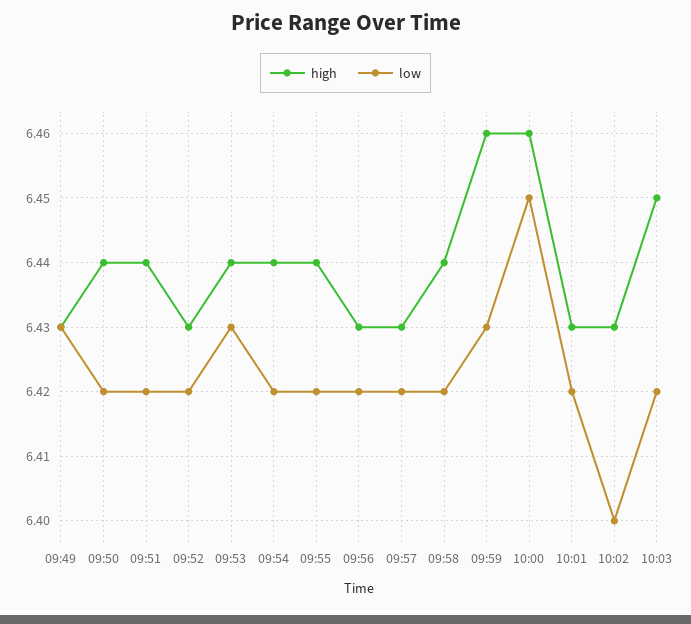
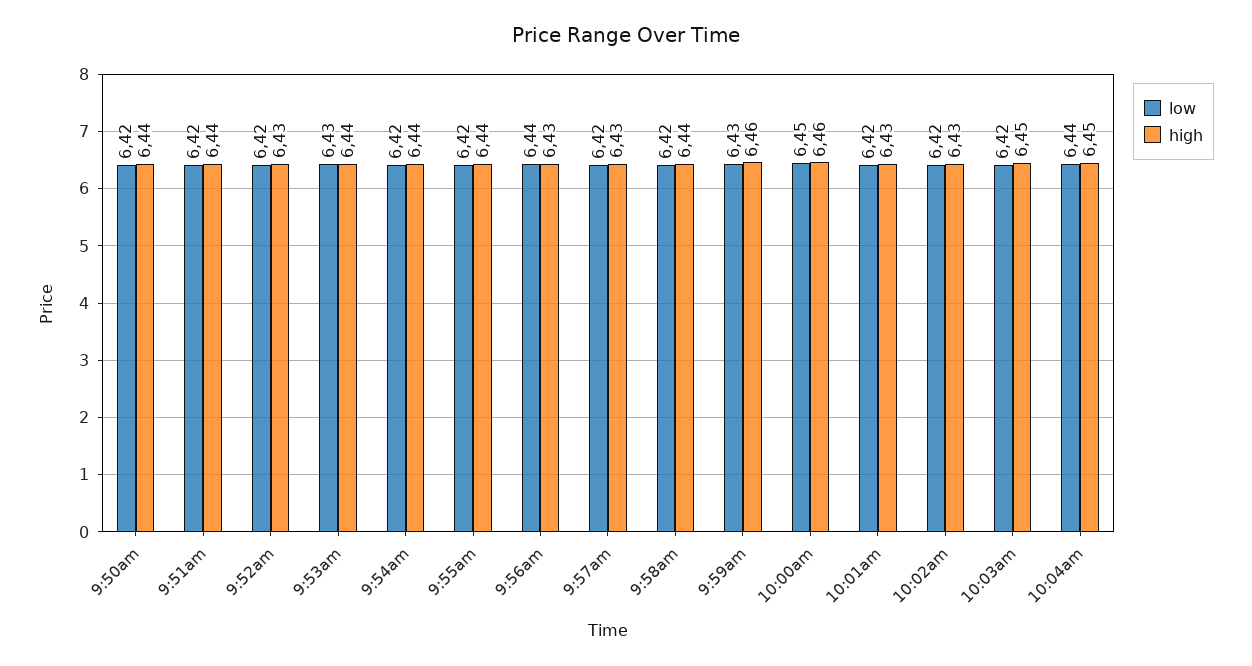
high, 09:49: 6.43 -> none
low, 09:49: 6.43 -> none
low, 09:56: 6.42 -> 6.44
low, 10:02: 6.4 -> 6.42
low, 10:04am: none -> 6.44
high, 10:04am: none -> 6.45

